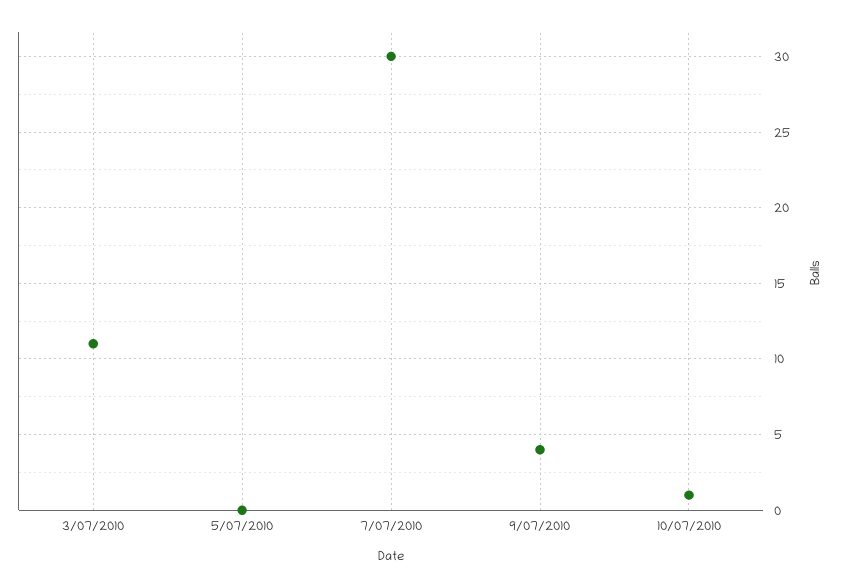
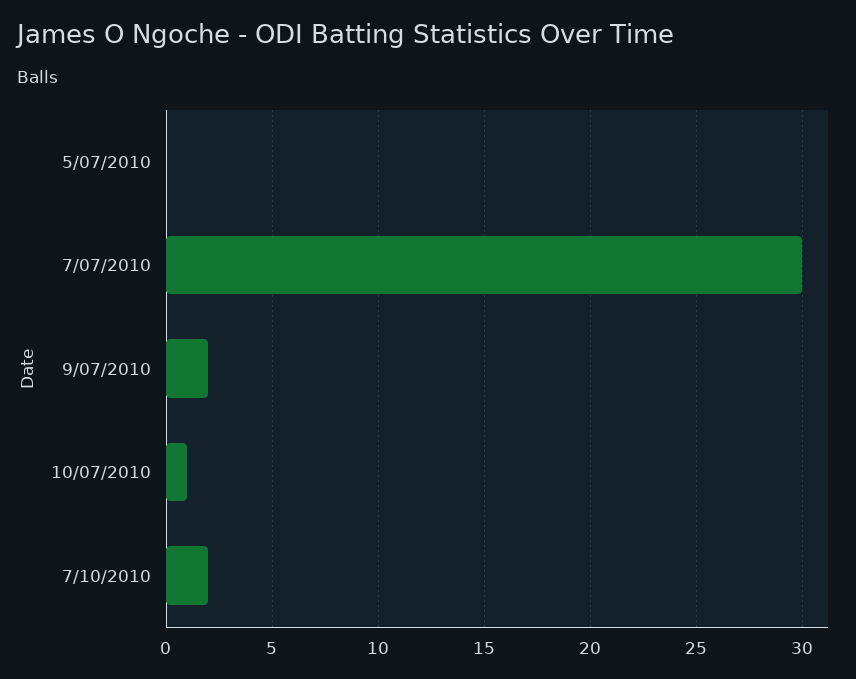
3/07/2010: 11 -> none
9/07/2010: 4 -> 2
7/10/2010: none -> 2

